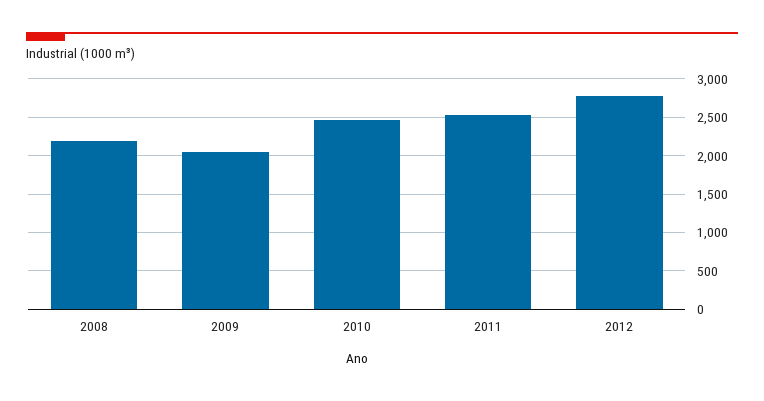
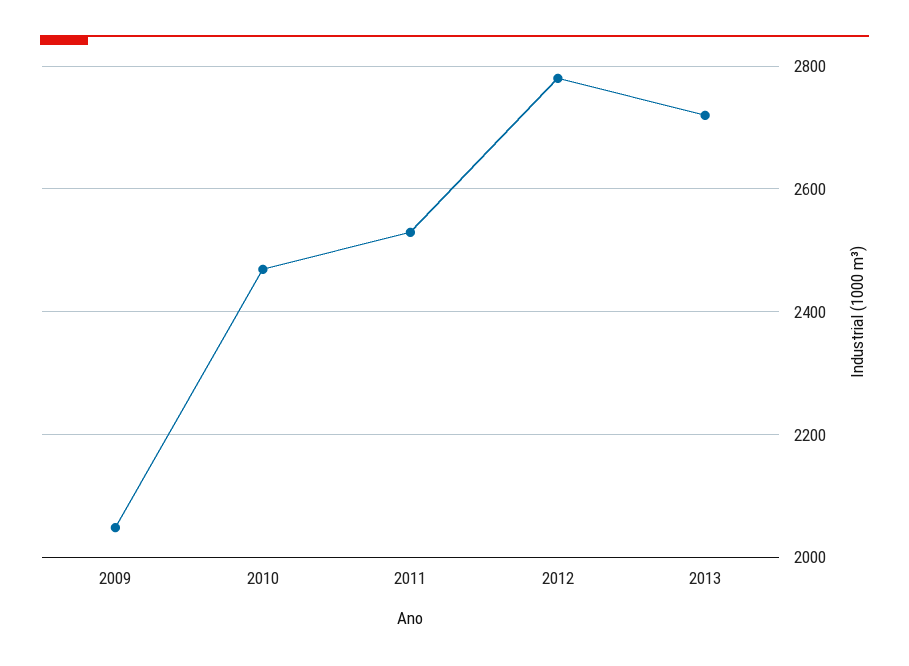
2008: 2200 -> none
2013: none -> 2720

